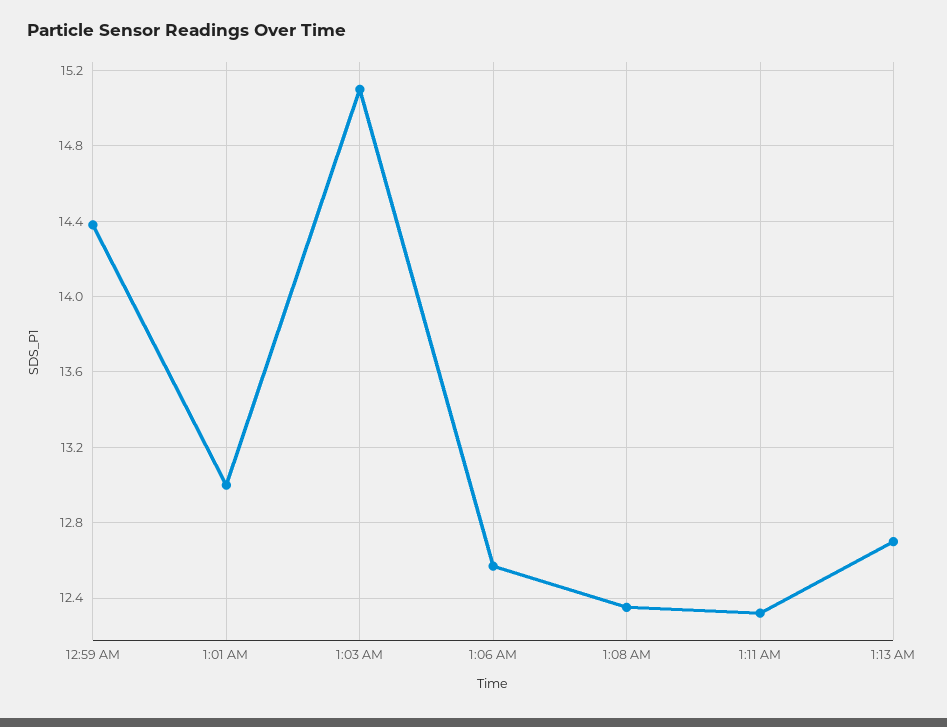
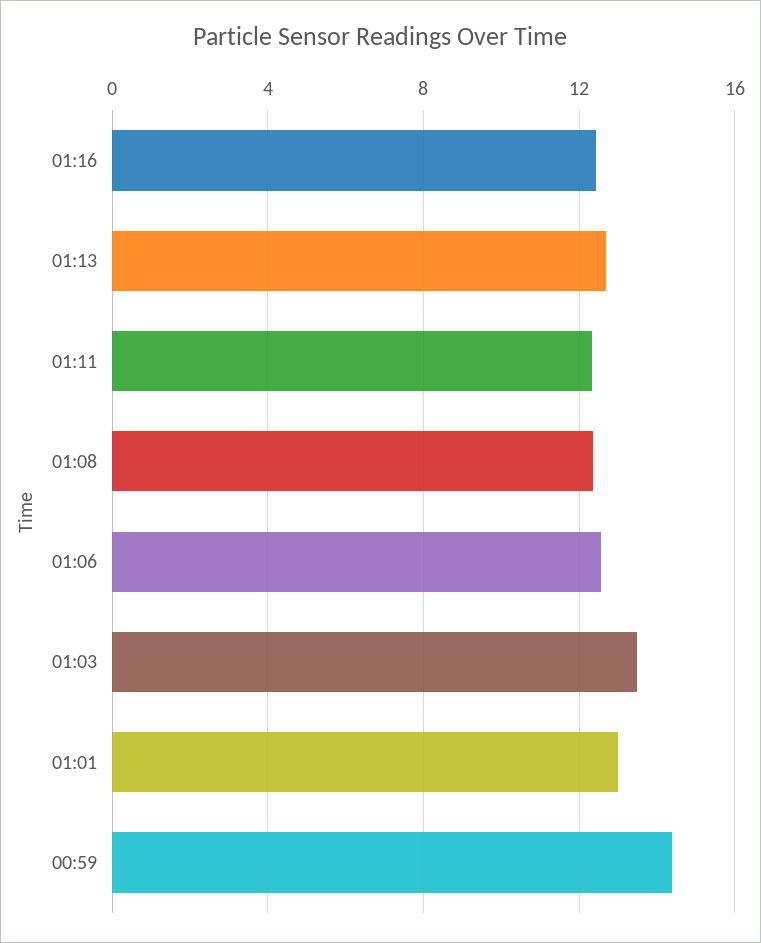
1:03 AM: 15.1 -> 13.5
01:16: none -> 12.5

